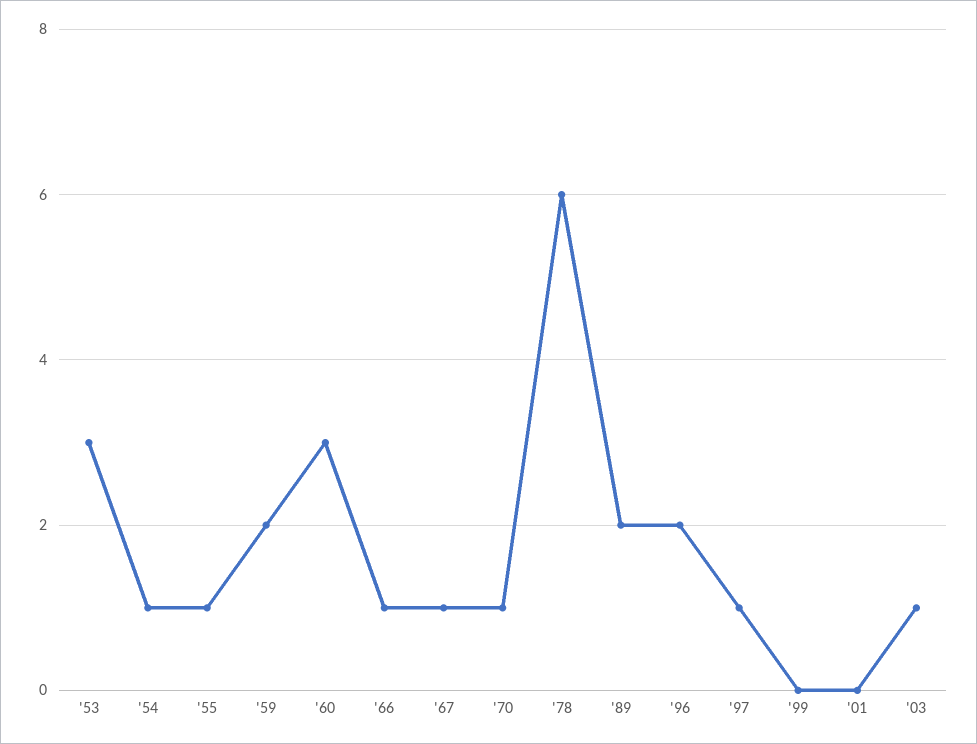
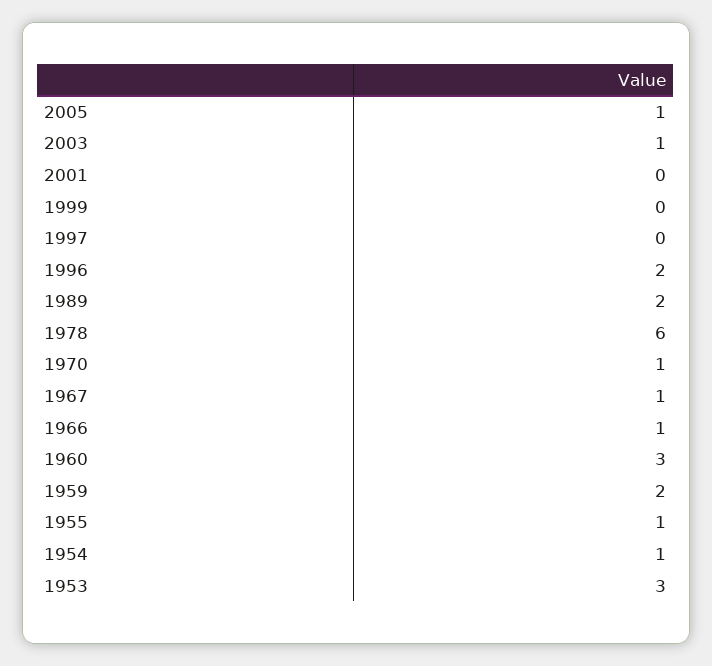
'97: 1 -> 0
2005: none -> 1

